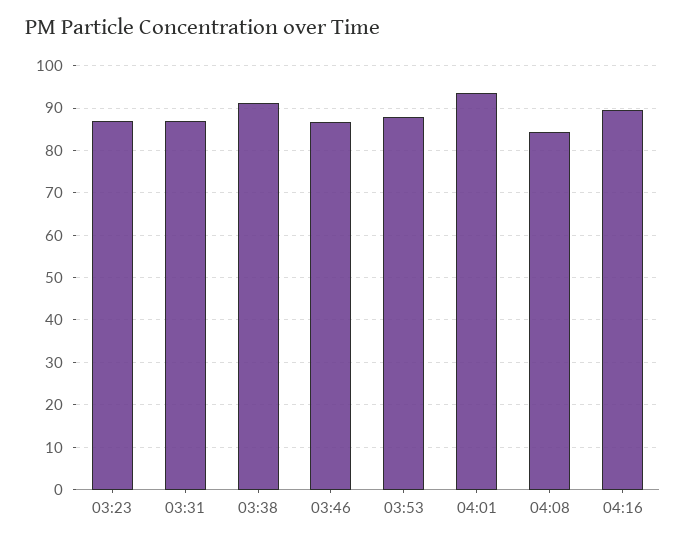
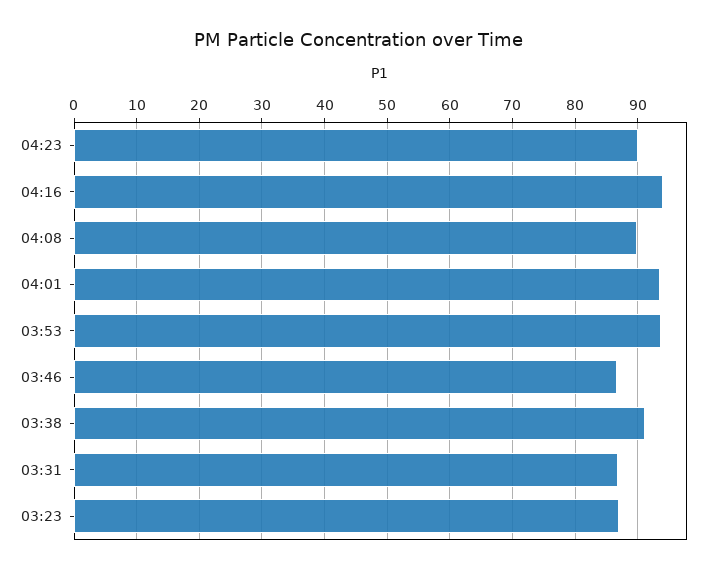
03:53: 88 -> 94
04:08: 84 -> 90
04:16: 90 -> 94
04:23: none -> 90

